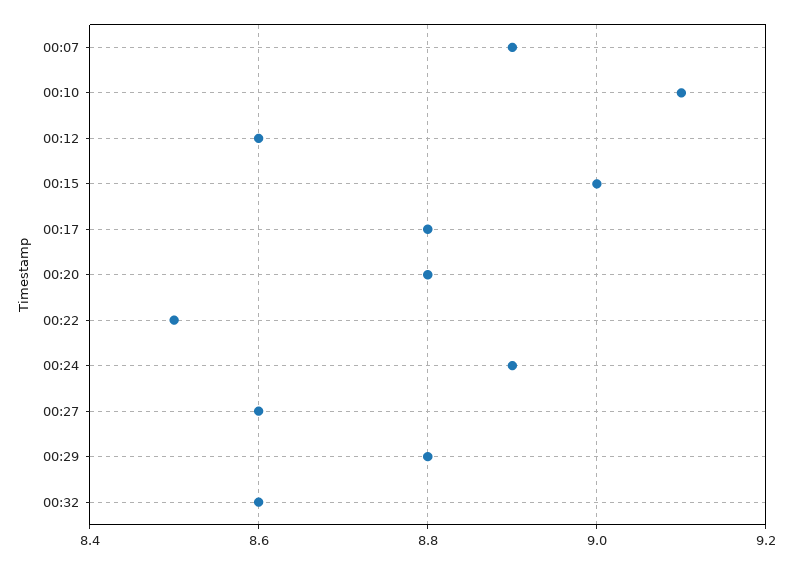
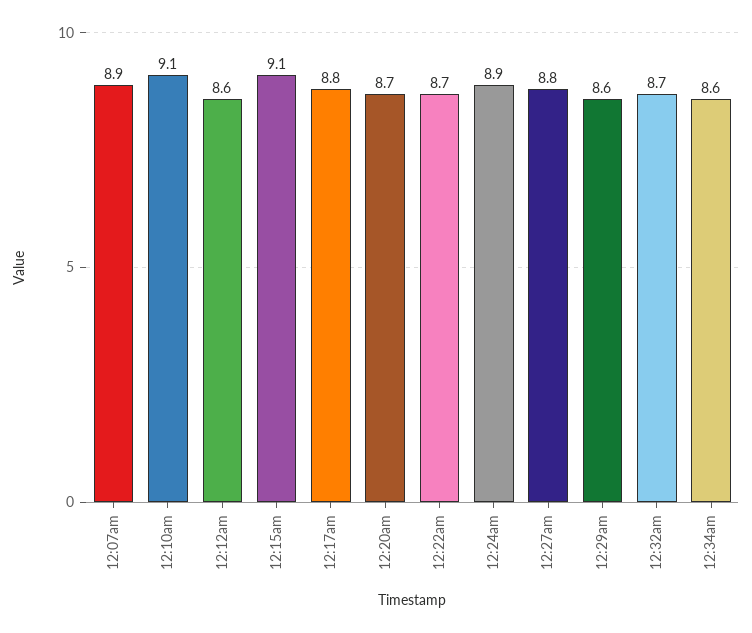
00:15: 9 -> 9.1
00:20: 8.8 -> 8.7
00:22: 8.5 -> 8.7
00:27: 8.6 -> 8.8
00:29: 8.8 -> 8.6
00:32: 8.6 -> 8.7
12:34am: none -> 8.6

